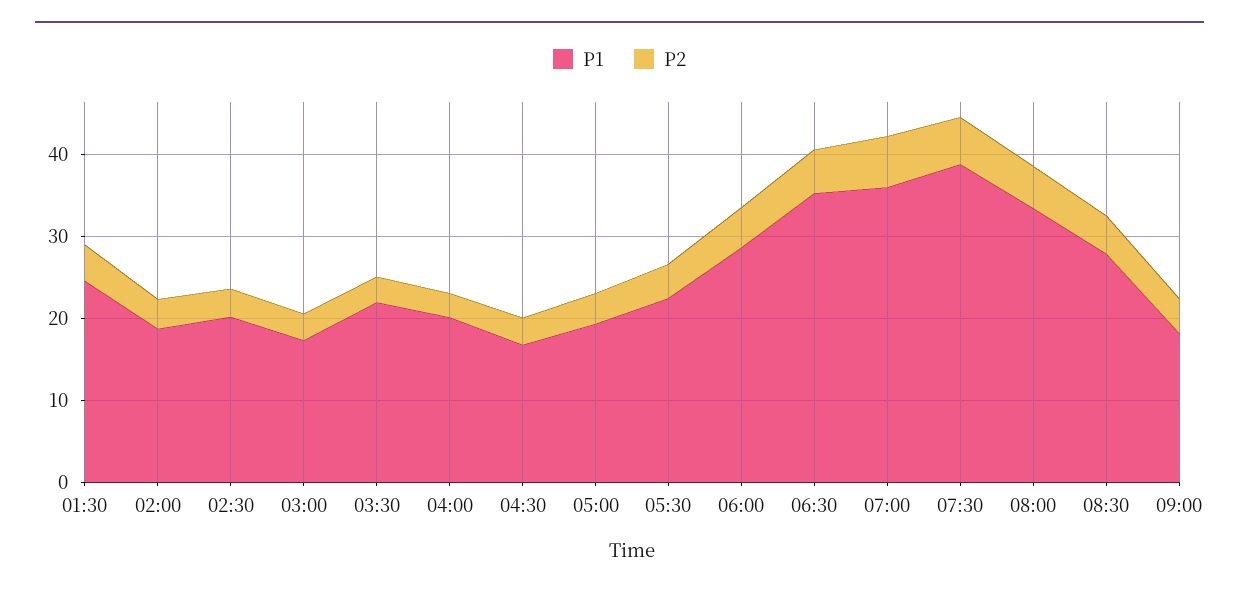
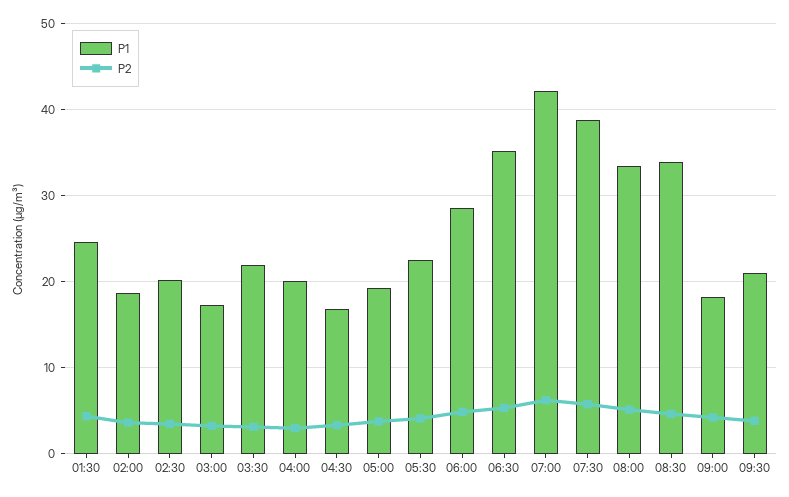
P1, 07:00: 36 -> 42
P1, 08:30: 28 -> 34
P1, 09:30: none -> 21
P2, 09:30: none -> 4

